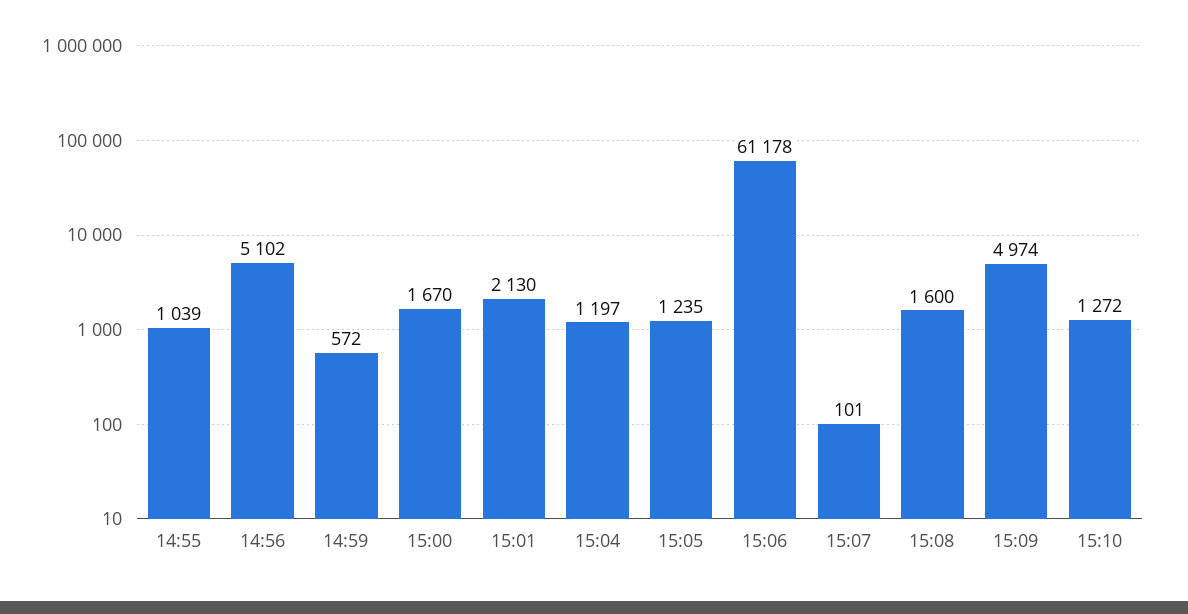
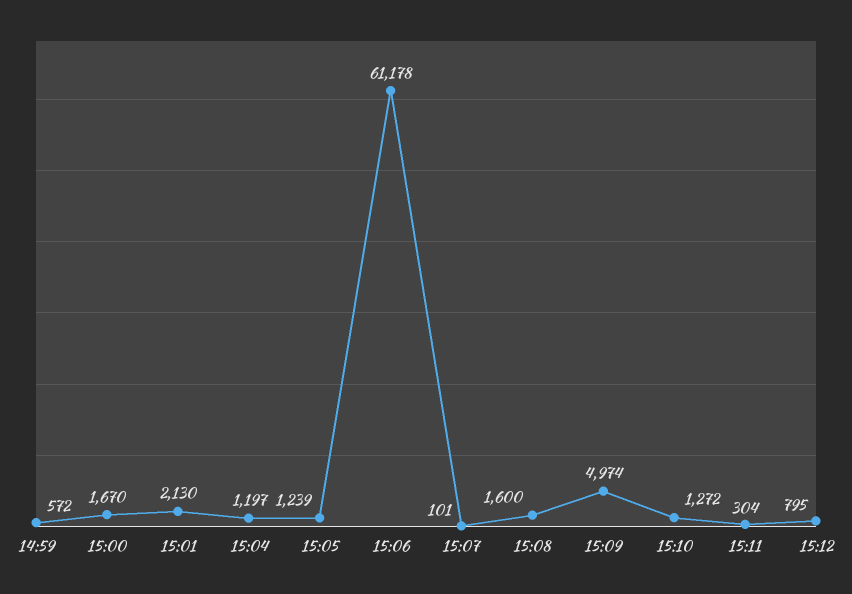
14:55: 1039 -> none
14:56: 5102 -> none
15:05: 1235 -> 1239
15:11: none -> 304
15:12: none -> 795

